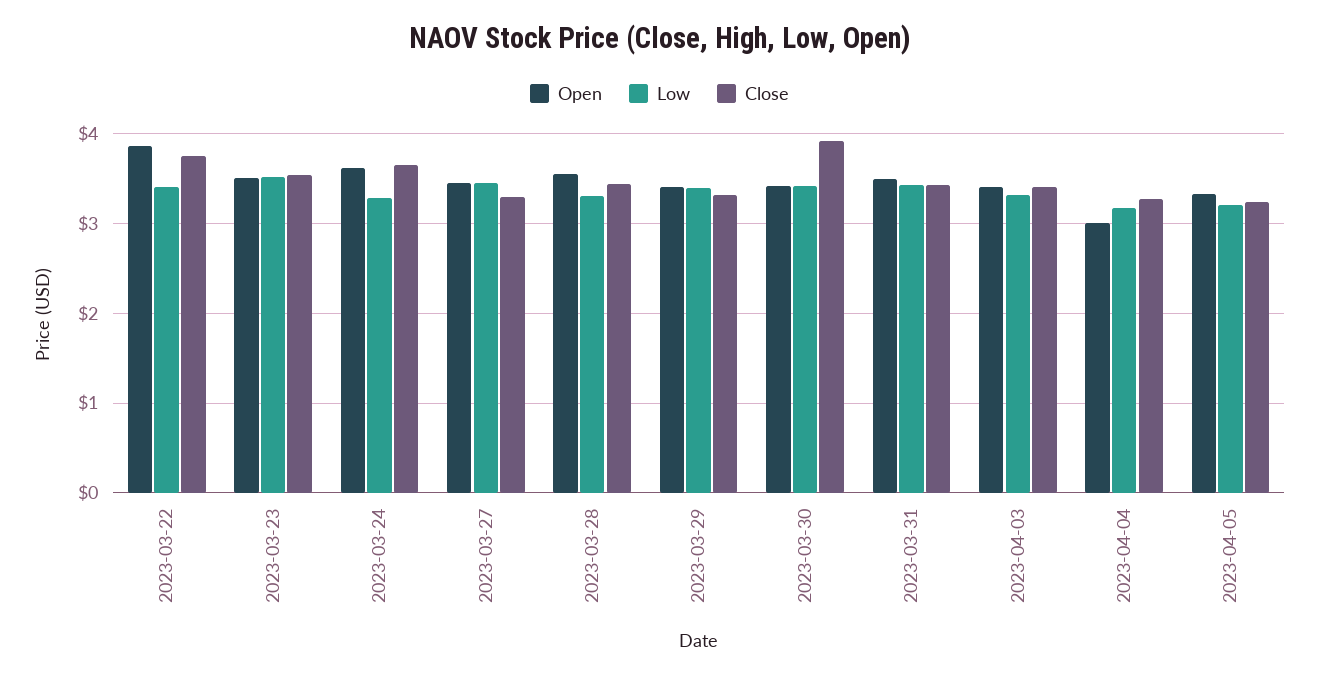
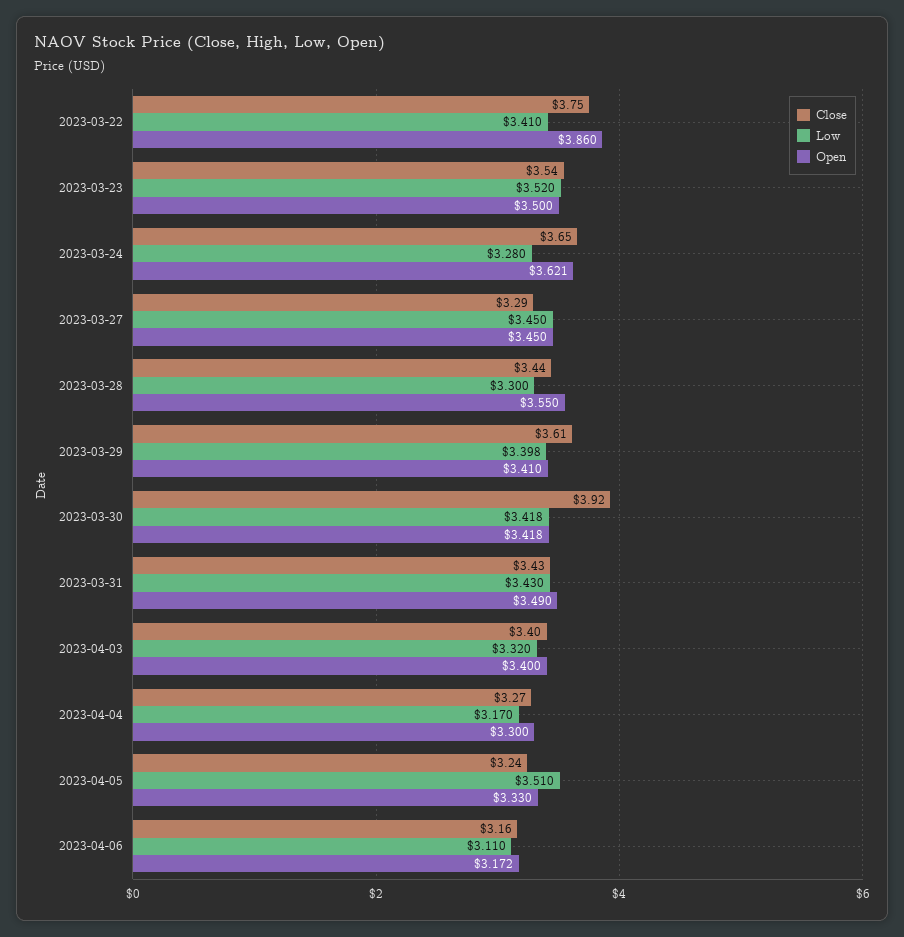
Close, 2023-03-29: 3.3 -> 3.61
Open, 2023-04-04: 3 -> 3.3
Low, 2023-04-05: 3.2 -> 3.51
Close, 2023-04-06: none -> 3.16
Low, 2023-04-06: none -> 3.11
Open, 2023-04-06: none -> 3.172

